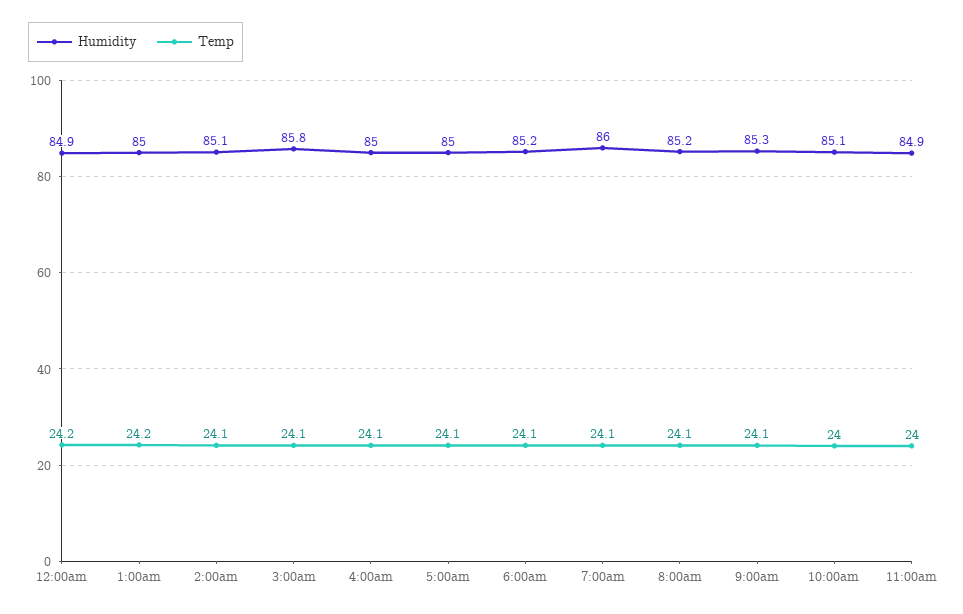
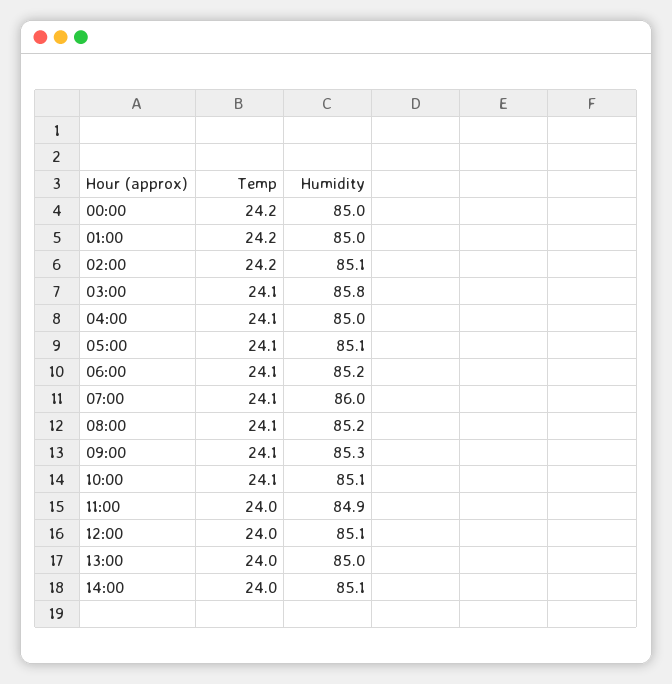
Humidity, 12:00am: 84.9 -> 85
Temp, 2:00am: 24.1 -> 24.2
Humidity, 5:00am: 85 -> 85.1
Temp, 10:00am: 24 -> 24.1
Temp, 12:00: none -> 24
Humidity, 12:00: none -> 85.1
Temp, 13:00: none -> 24
Humidity, 13:00: none -> 85
Temp, 14:00: none -> 24
Humidity, 14:00: none -> 85.1

